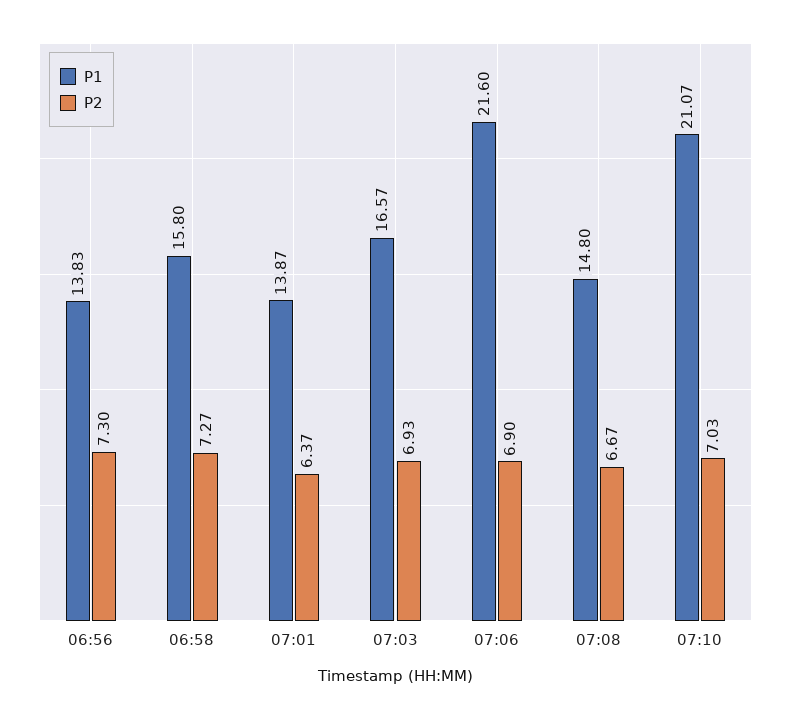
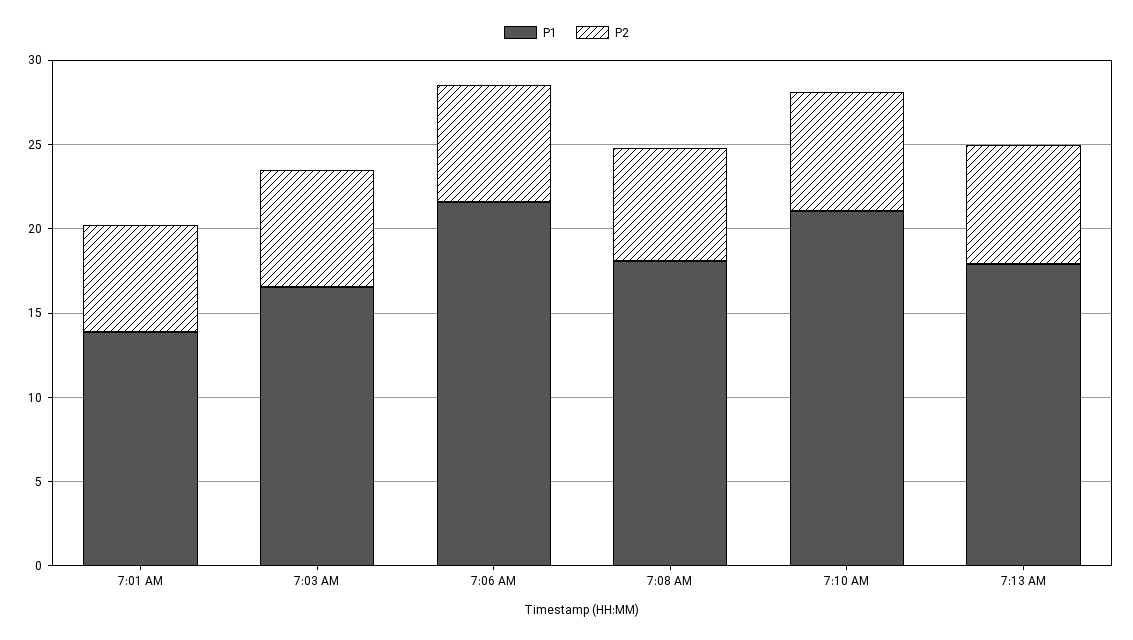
P1, 06:56: 13.83 -> none
P2, 06:56: 7.3 -> none
P1, 06:58: 15.8 -> none
P2, 06:58: 7.27 -> none
P1, 07:08: 14.8 -> 18
P1, 7:13 AM: none -> 18
P2, 7:13 AM: none -> 7

